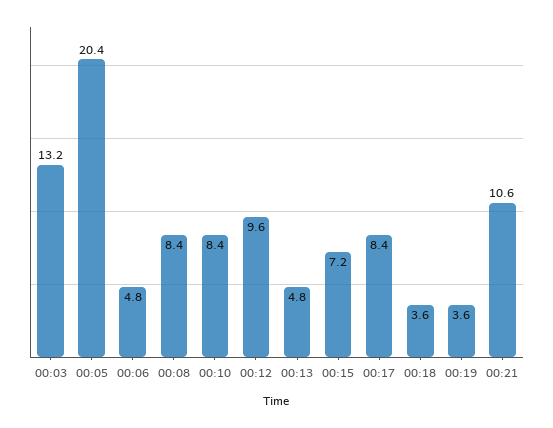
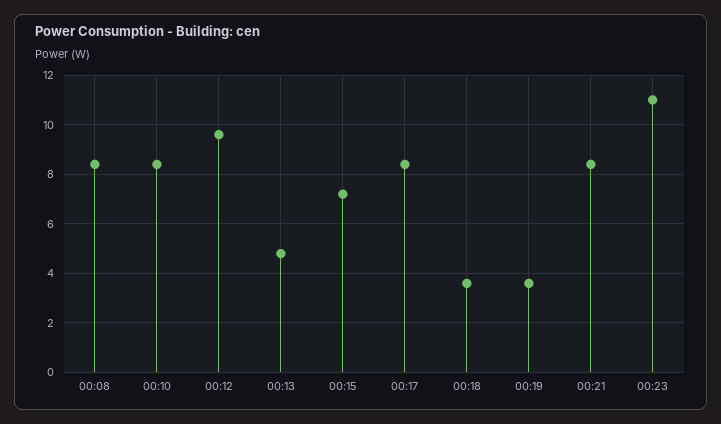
00:03: 13.2 -> none
00:05: 20.4 -> none
00:06: 4.8 -> none
00:21: 10.6 -> 8.5
00:23: none -> 11

